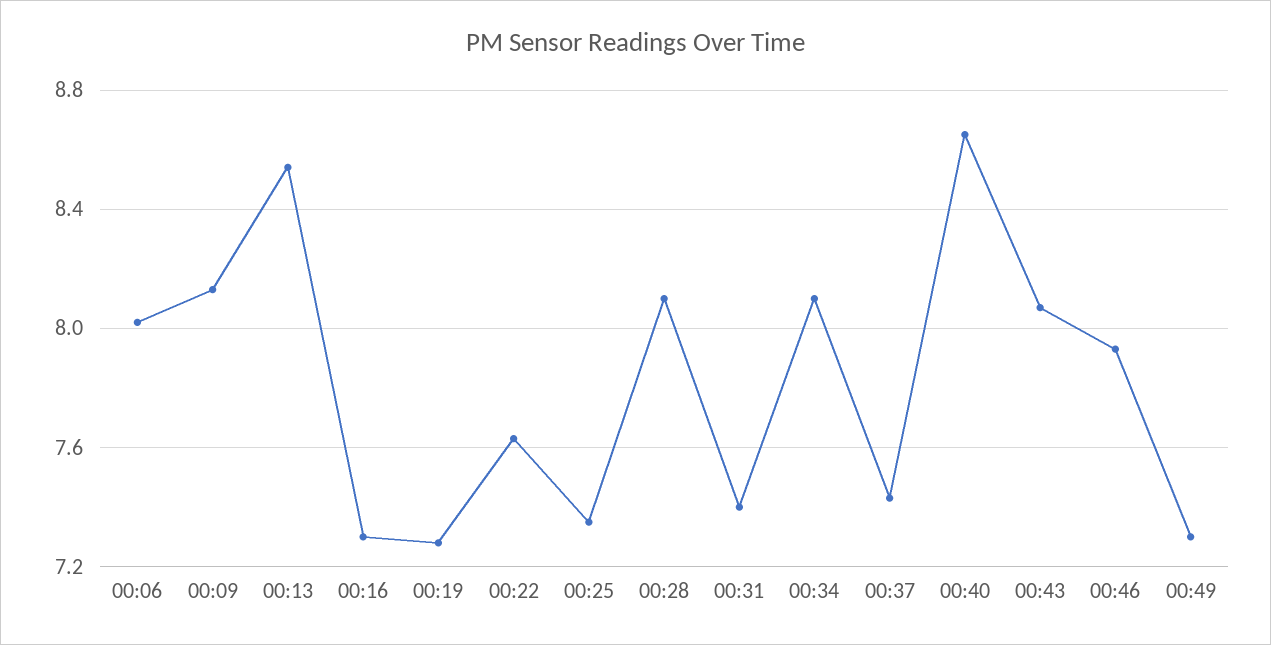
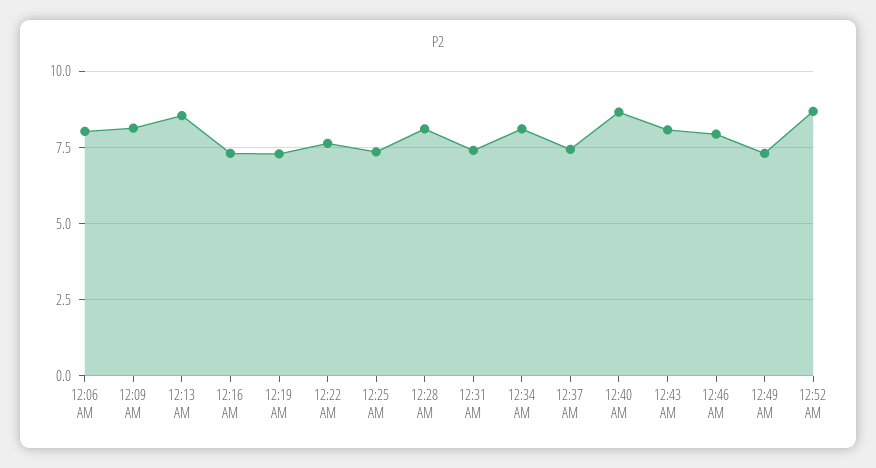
12:52 AM: none -> 8.75

